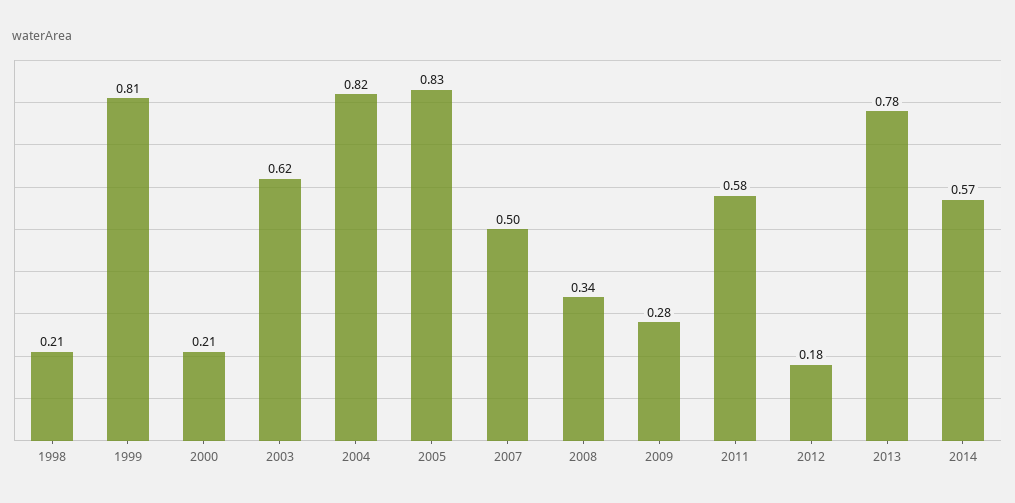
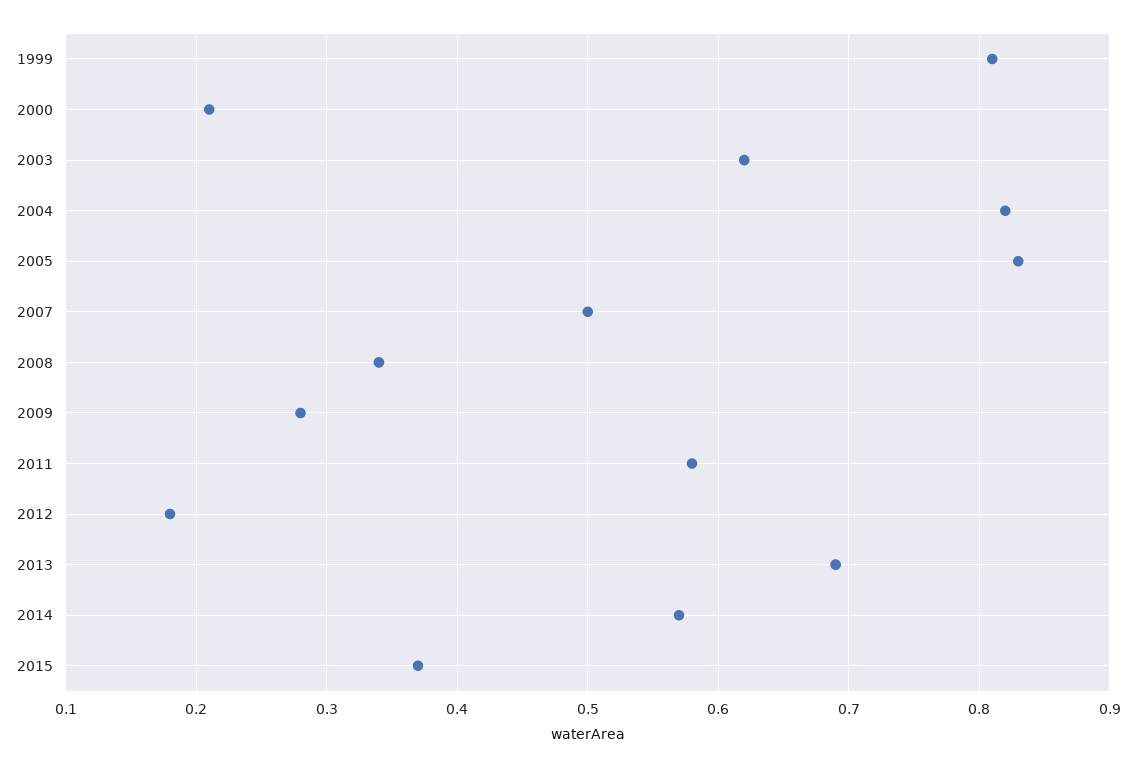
1998: 0.21 -> none
2013: 0.78 -> 0.69
2015: none -> 0.37

